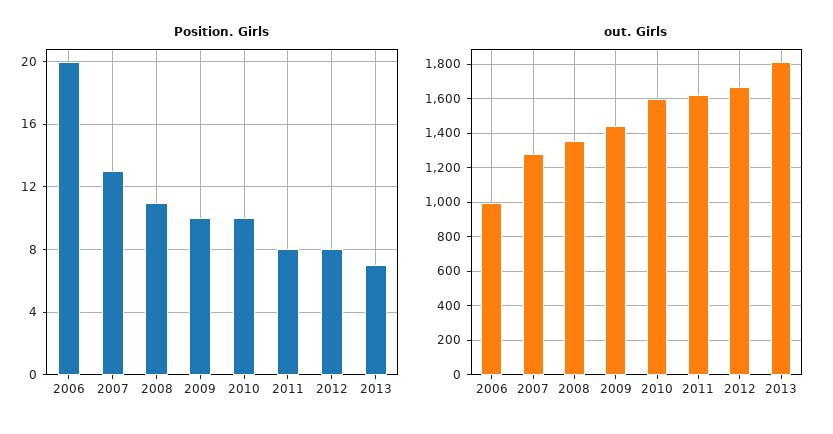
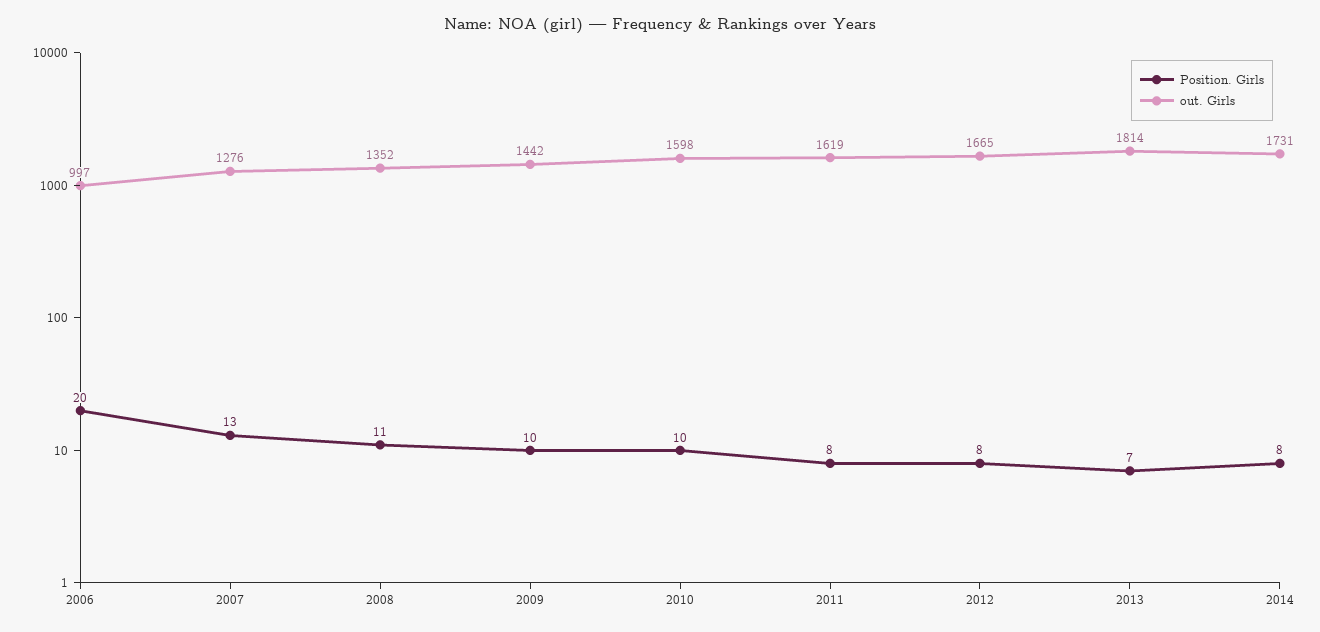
Position. Girls, 2014: none -> 8
out. Girls, 2014: none -> 1731

